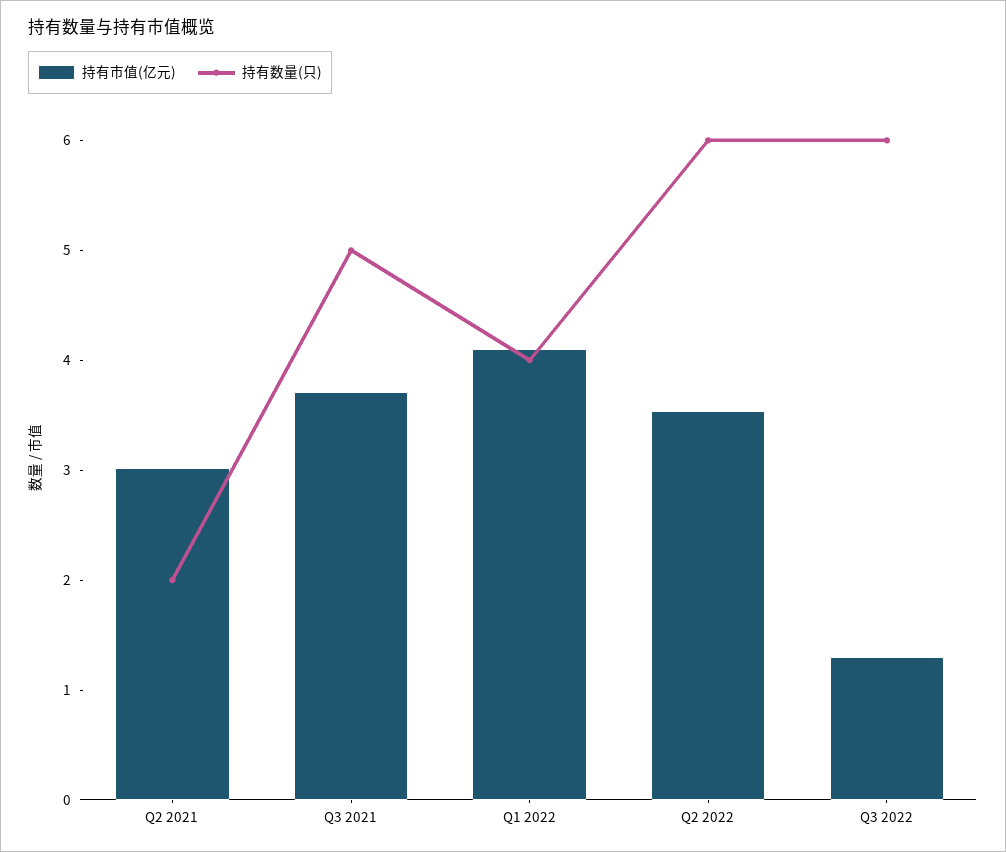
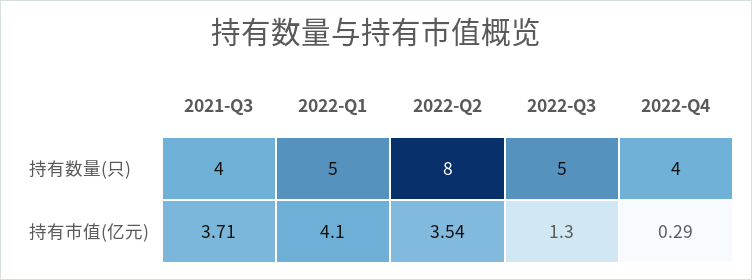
持有市值(亿元), Q2 2021: 3 -> none
持有数量(只), Q2 2021: 2 -> none
持有数量(只), Q3 2021: 5 -> 4
持有数量(只), Q1 2022: 4 -> 5
持有数量(只), Q2 2022: 6 -> 8
持有数量(只), Q3 2022: 6 -> 5
持有数量(只), 2022-Q4: none -> 4
持有市值(亿元), 2022-Q4: none -> 0.29

